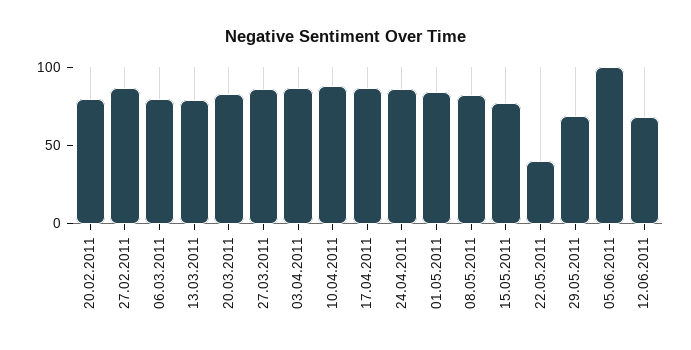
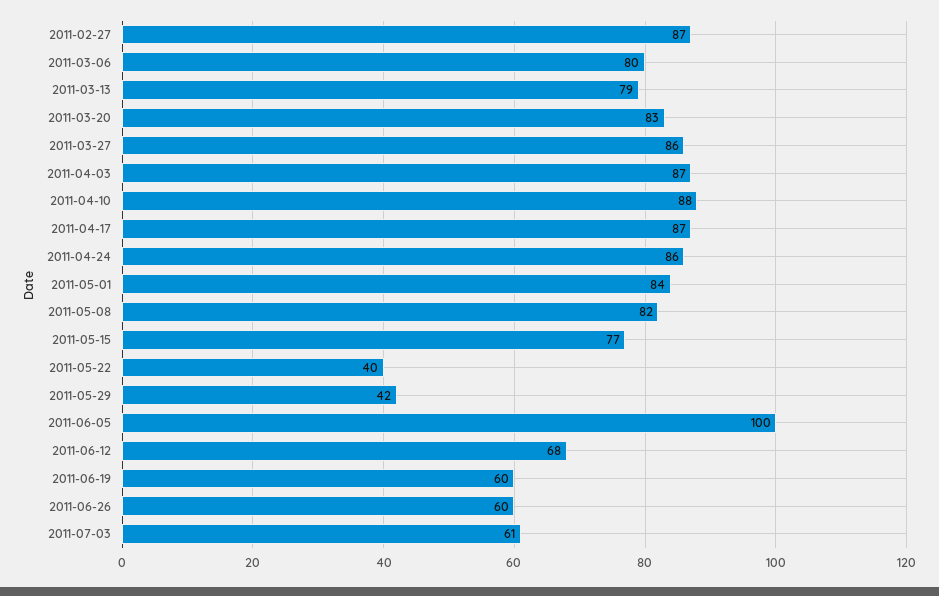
20.02.2011: 80 -> none
29.05.2011: 70 -> 42
2011-06-19: none -> 60
2011-06-26: none -> 60
2011-07-03: none -> 61

